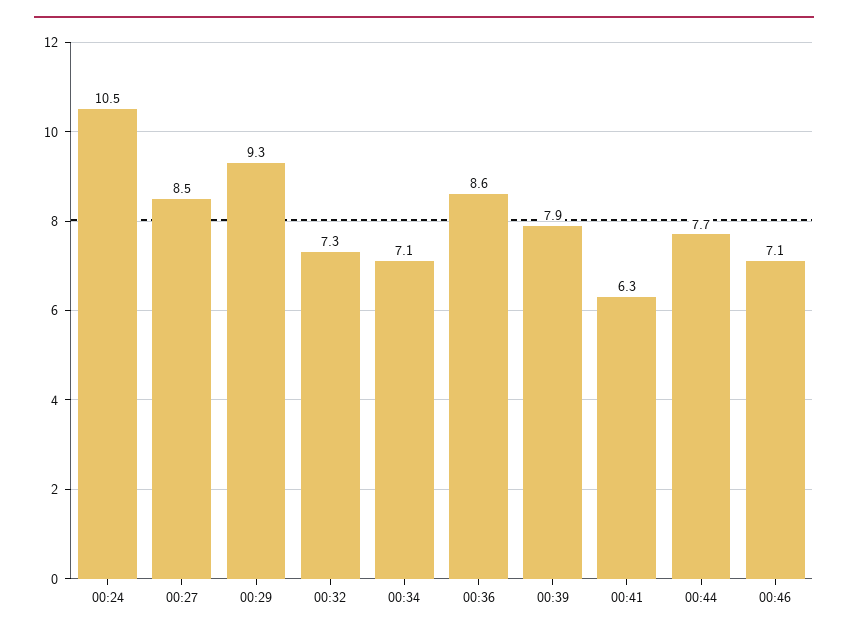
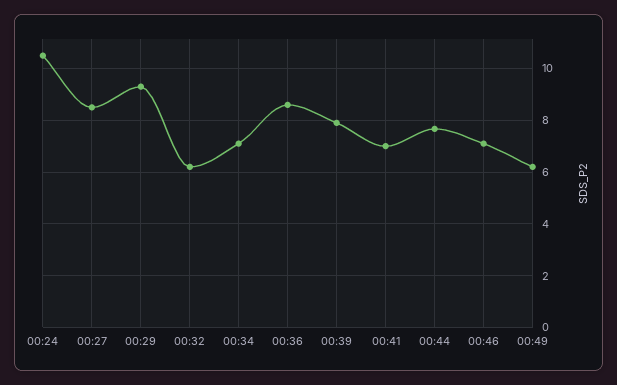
00:32: 7.3 -> 6.25
00:41: 6.3 -> 7
00:49: none -> 6.25

